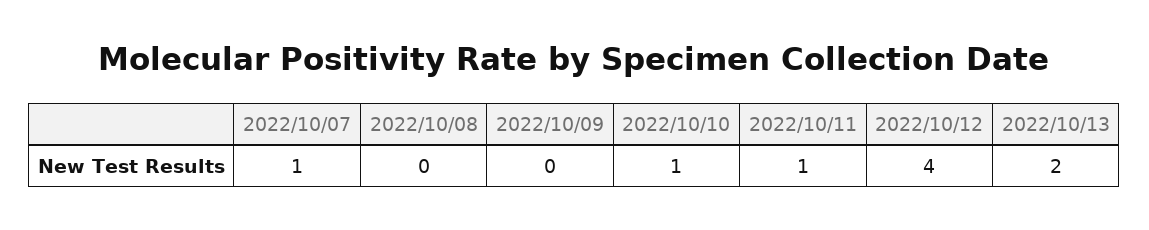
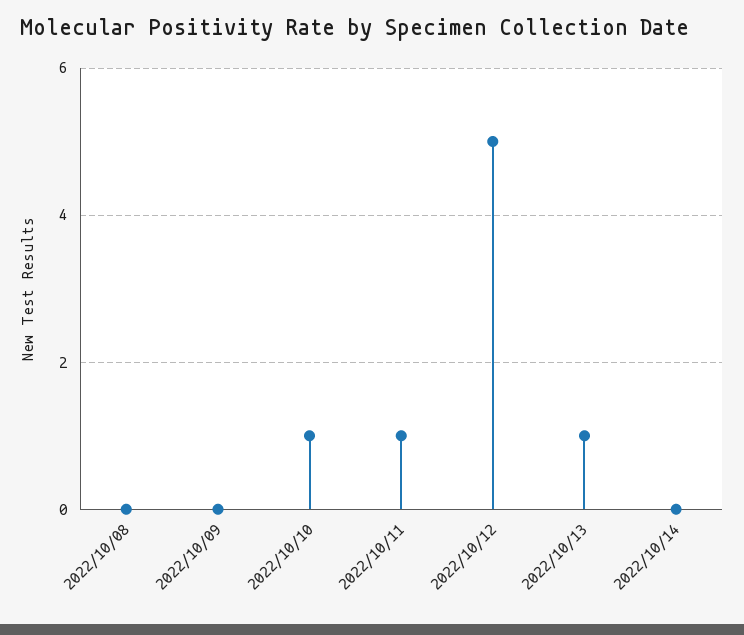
2022/10/07: 1 -> none
2022/10/12: 4 -> 5
2022/10/13: 2 -> 1
2022/10/14: none -> 0

